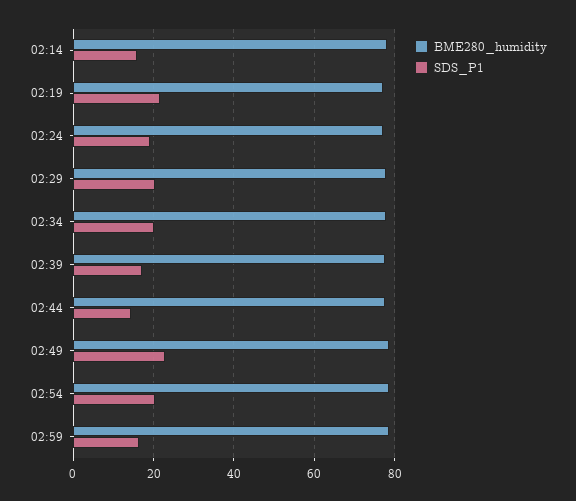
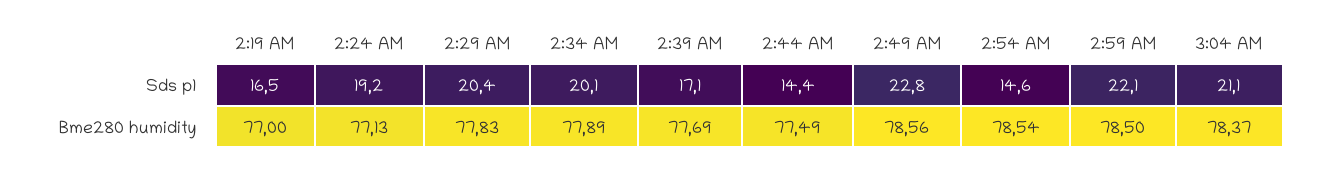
BME280_humidity, 02:14: 78 -> none
SDS_P1, 02:14: 16 -> none
SDS_P1, 02:19: 22 -> 16.5
SDS_P1, 02:54: 20 -> 14.6
SDS_P1, 02:59: 16 -> 22.1
SDS_P1, 3:04 AM: none -> 21.1
BME280_humidity, 3:04 AM: none -> 78.37

